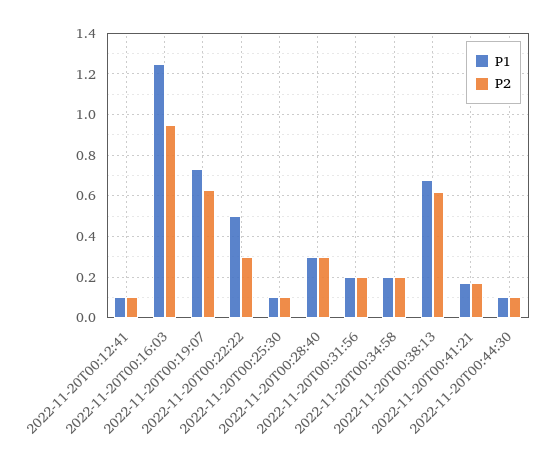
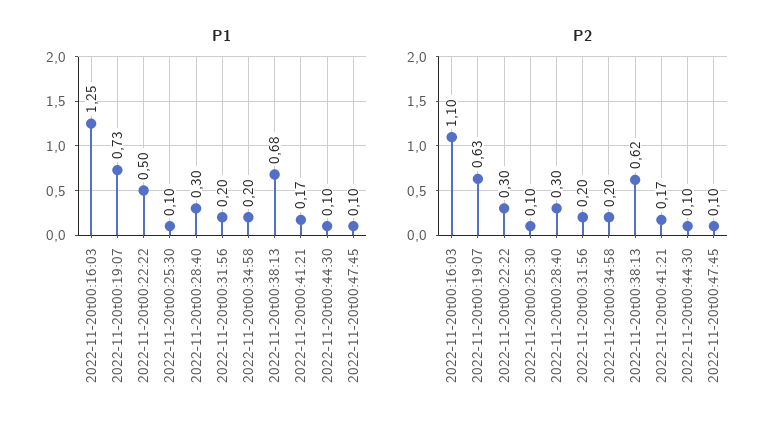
P1, 2022-11-20T00:12:41: 0.1 -> none
P2, 2022-11-20T00:12:41: 0.1 -> none
P2, 2022-11-20T00:16:03: 0.95 -> 1.1
P1, 2022-11-20t00:47:45: none -> 0.1
P2, 2022-11-20t00:47:45: none -> 0.1

